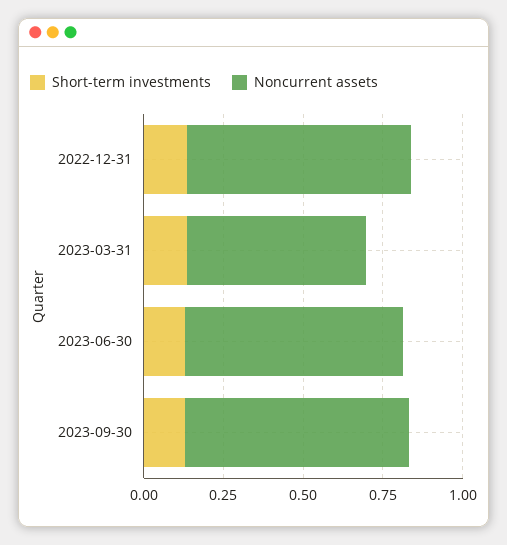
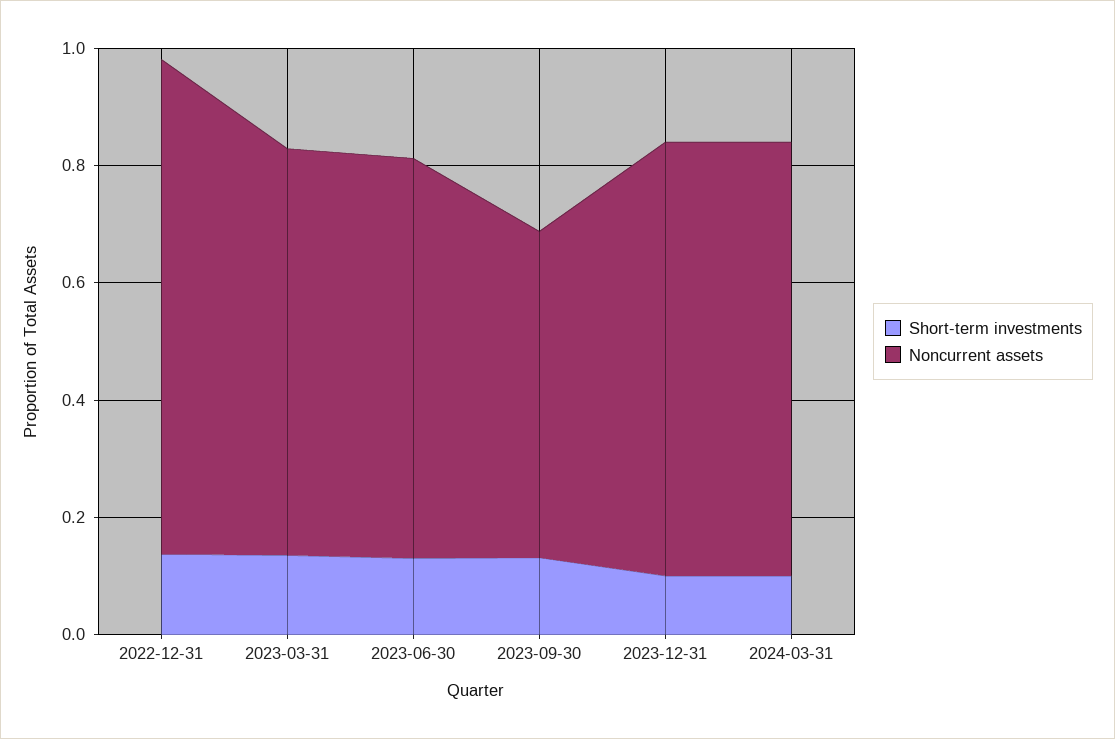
Noncurrent assets, 2022-12-31: 0.7 -> 0.85
Noncurrent assets, 2023-03-31: 0.55 -> 0.7
Noncurrent assets, 2023-09-30: 0.7 -> 0.55
Short-term investments, 2023-12-31: none -> 0.1
Noncurrent assets, 2023-12-31: none -> 0.75
Short-term investments, 2024-03-31: none -> 0.1
Noncurrent assets, 2024-03-31: none -> 0.75

